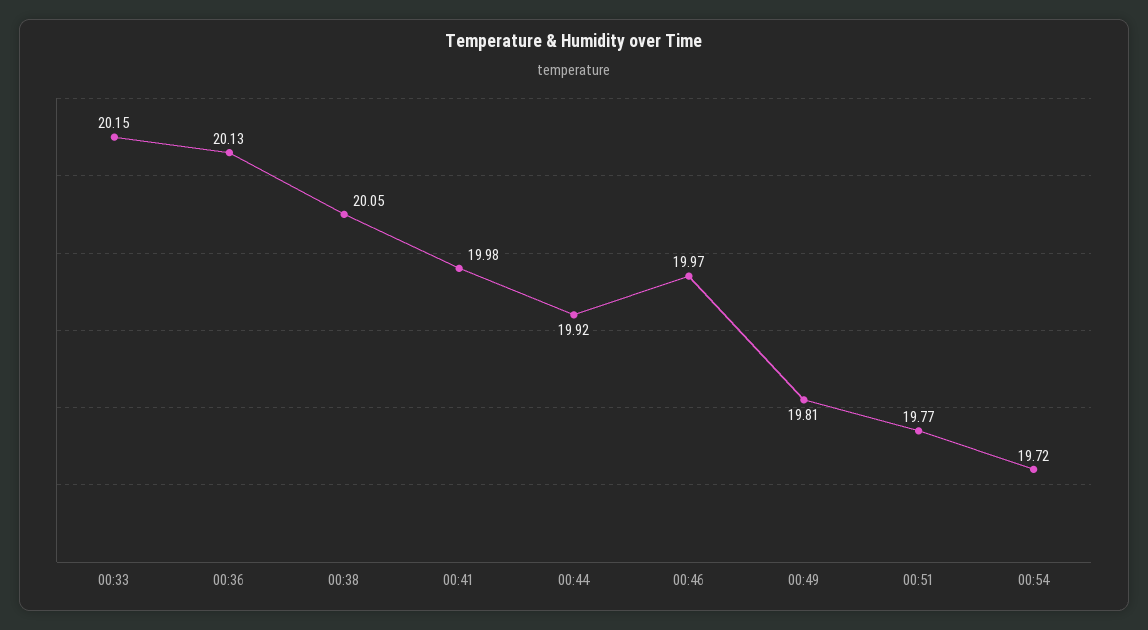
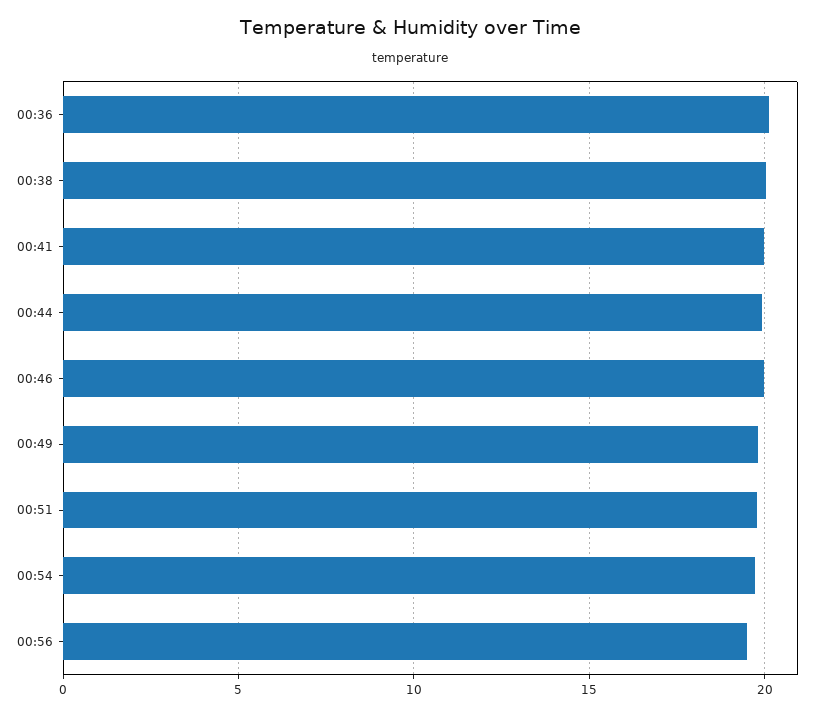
00:33: 20.15 -> none
00:56: none -> 19.5

